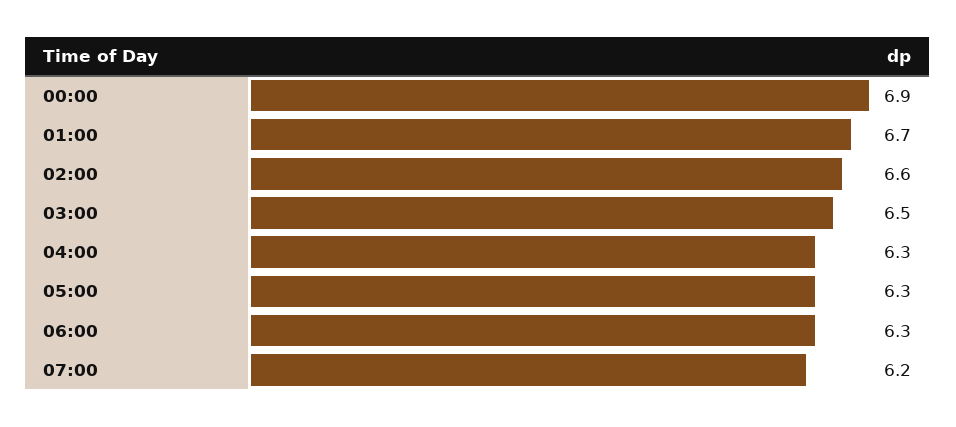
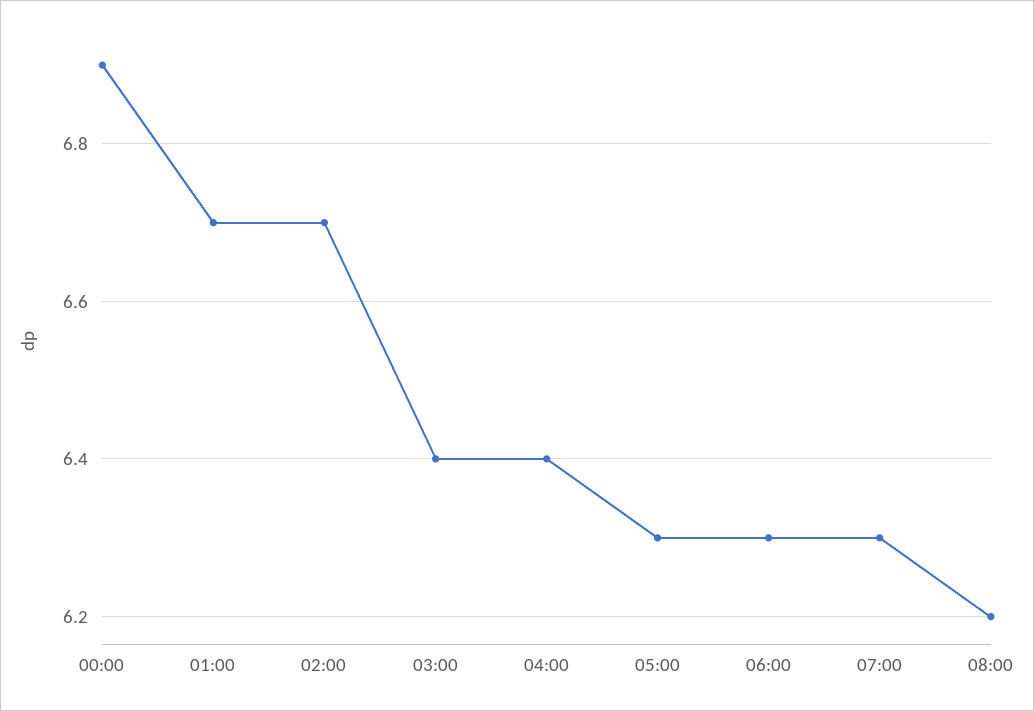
02:00: 6.6 -> 6.7
03:00: 6.5 -> 6.4
04:00: 6.3 -> 6.4
07:00: 6.2 -> 6.3
08:00: none -> 6.2

